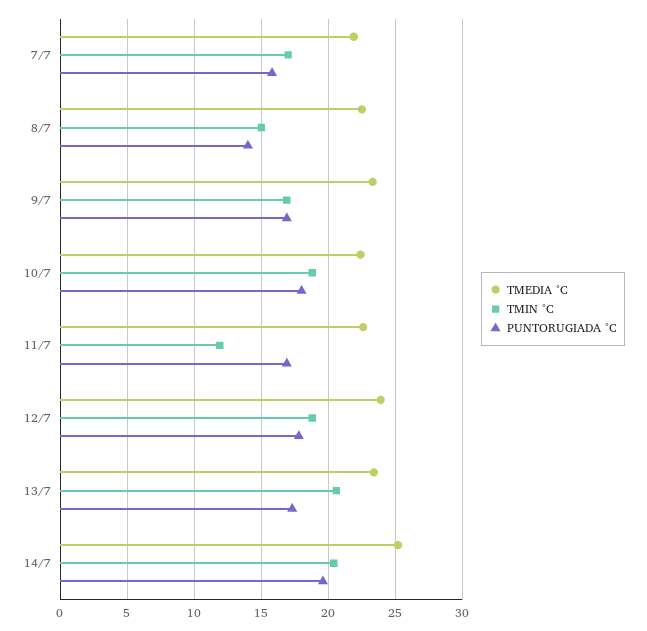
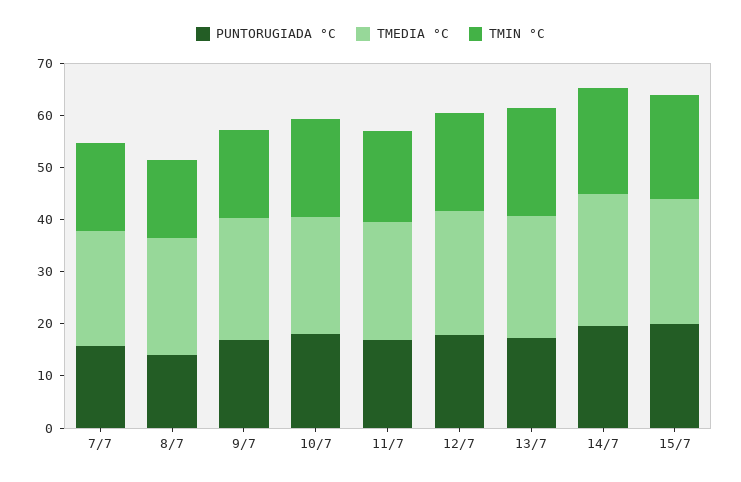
TMIN °C, 11/7: 12 -> 18
PUNTORUGIADA °C, 15/7: none -> 20
TMEDIA °C, 15/7: none -> 24
TMIN °C, 15/7: none -> 20

